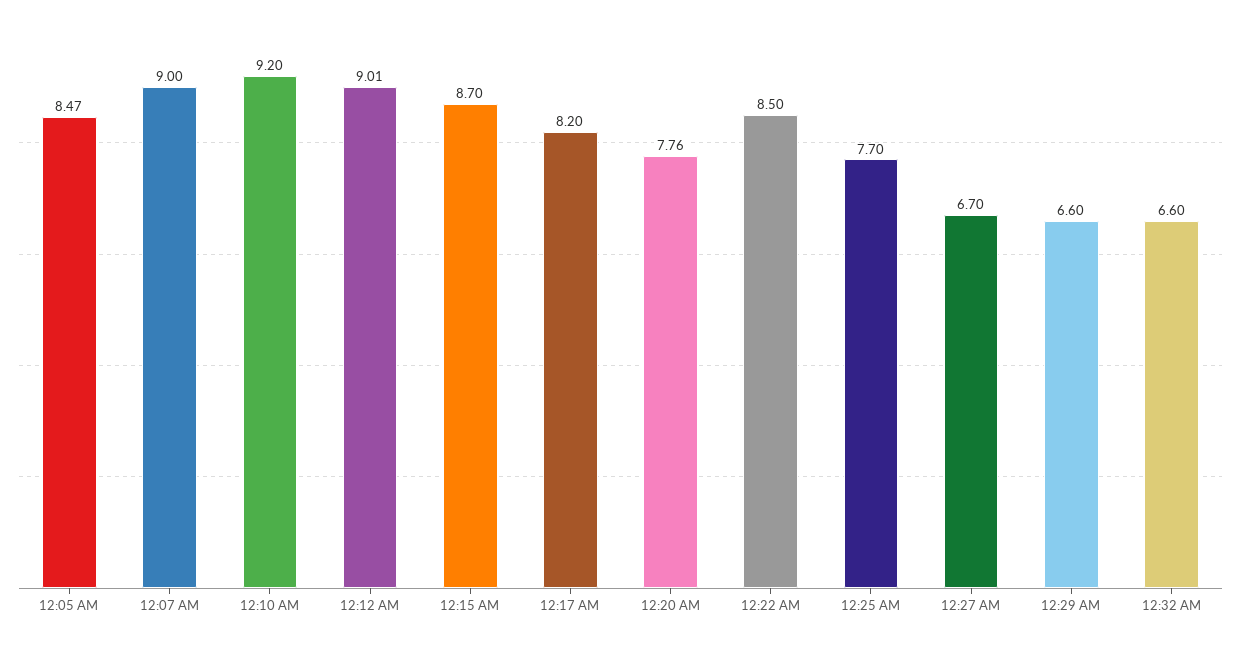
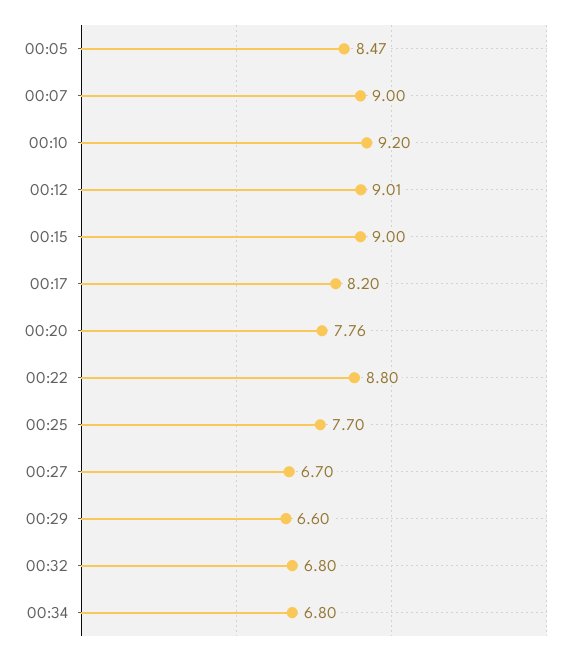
12:15 AM: 8.7 -> 9
12:22 AM: 8.5 -> 8.8
12:32 AM: 6.6 -> 6.8
00:34: none -> 6.8

